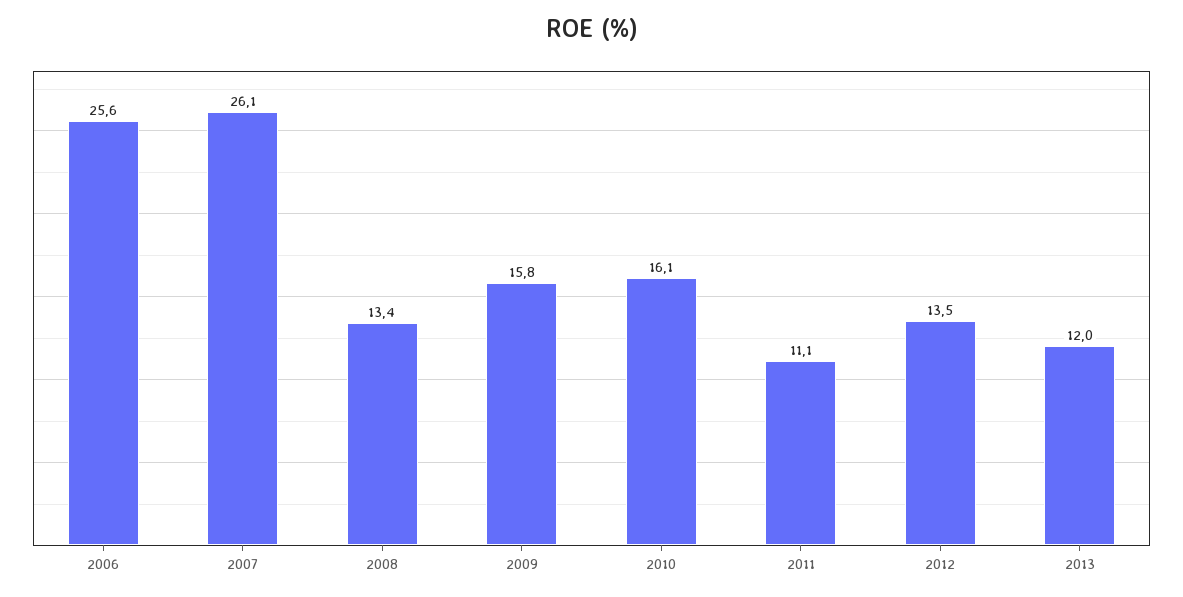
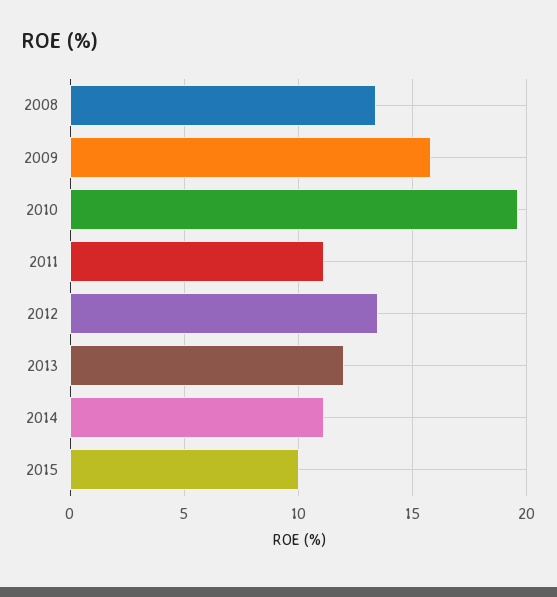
2006: 25.6 -> none
2007: 26.1 -> none
2010: 16.1 -> 19.5
2014: none -> 11
2015: none -> 10

